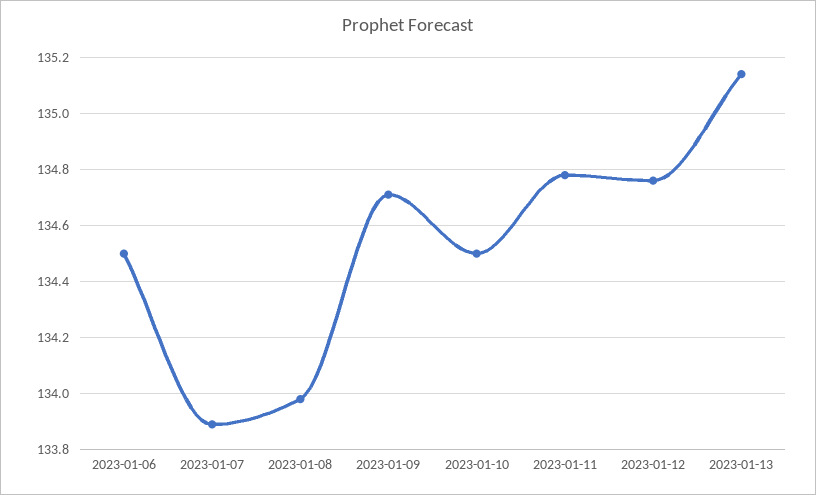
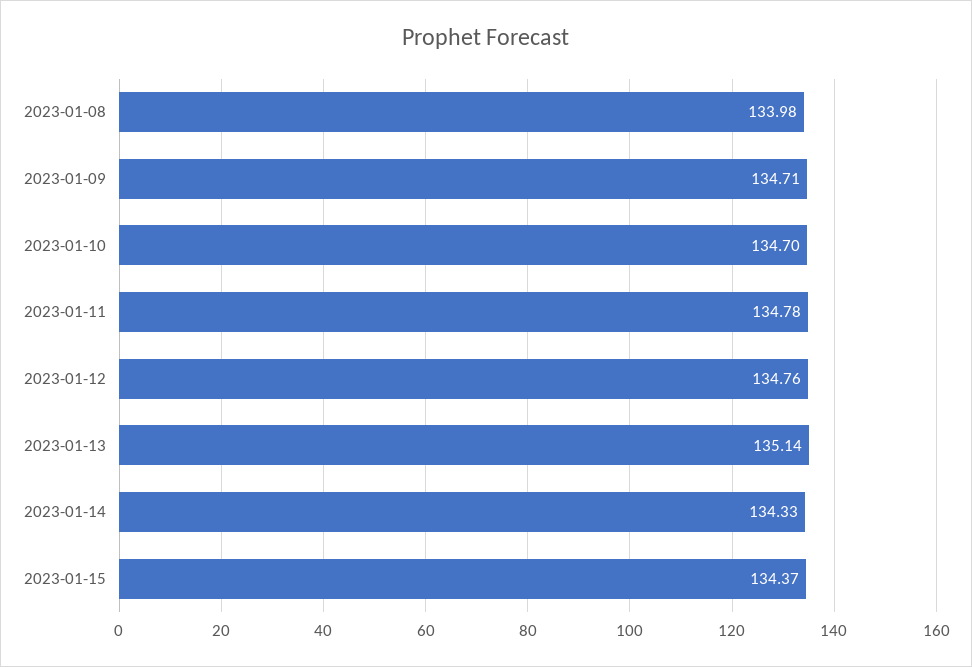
2023-01-06: 134.5 -> none
2023-01-07: 133.9 -> none
2023-01-10: 134.5 -> 134.7
2023-01-14: none -> 134.33
2023-01-15: none -> 134.37

